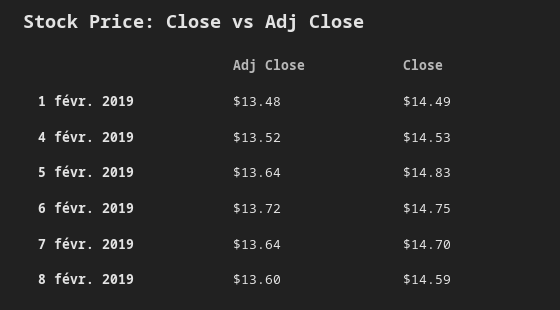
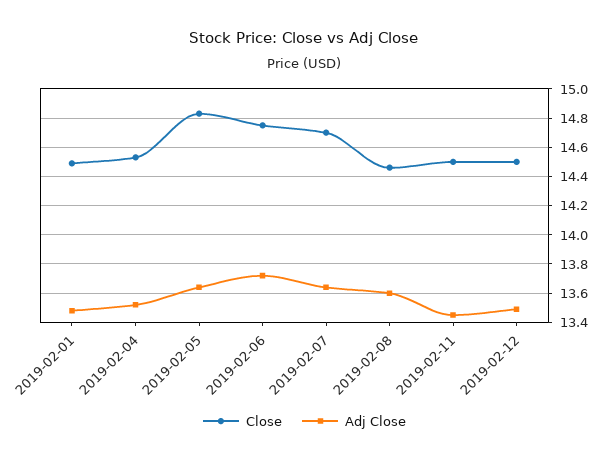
Close, 8 févr. 2019: 14.59 -> 14.45
Close, 2019-02-11: none -> 14.5
Adj Close, 2019-02-11: none -> 13.45
Close, 2019-02-12: none -> 14.5
Adj Close, 2019-02-12: none -> 13.5

